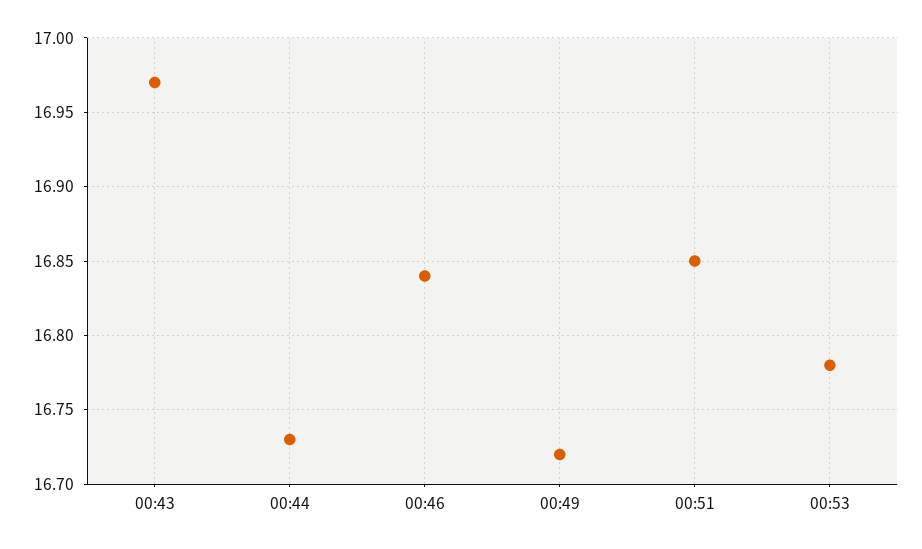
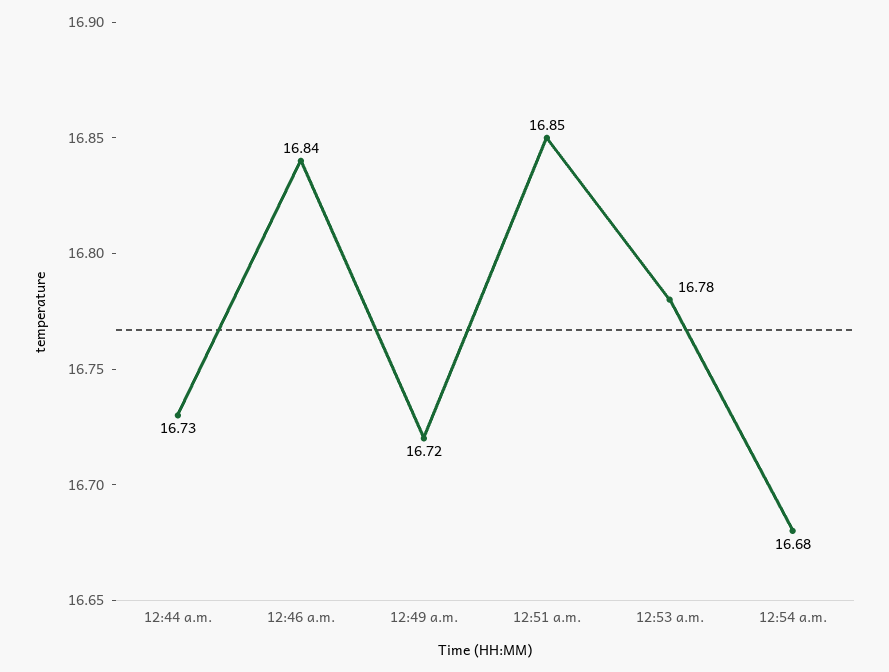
00:43: 16.97 -> none
12:54 a.m.: none -> 16.68

